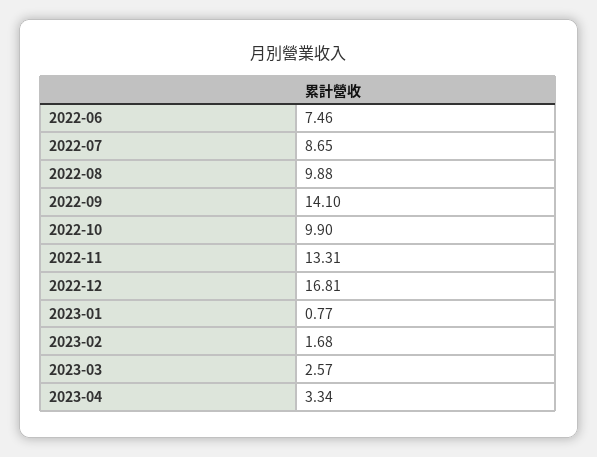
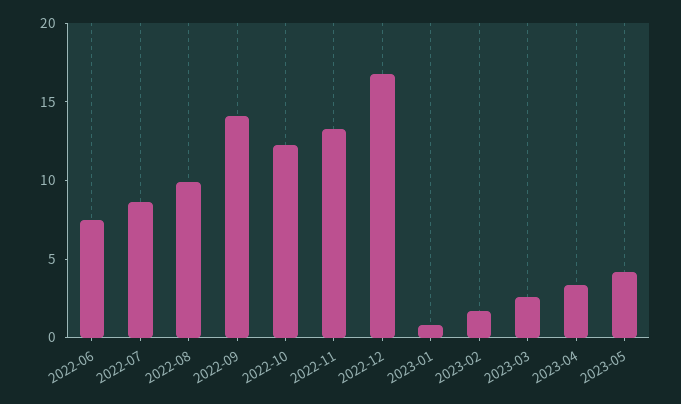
2022-10: 9.9 -> 12
2023-05: none -> 4

